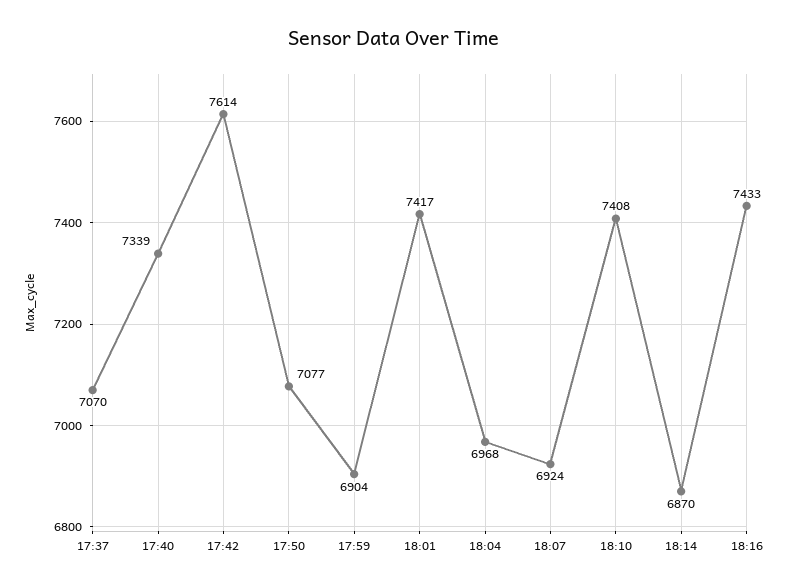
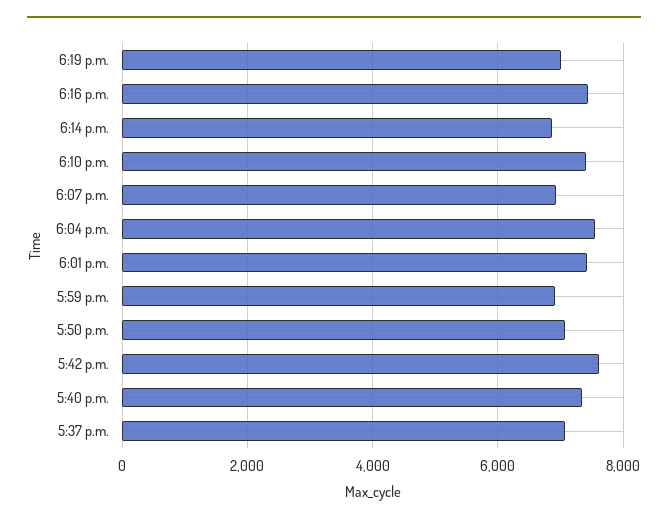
18:04: 6968 -> 7600
6:19 p.m.: none -> 7000

